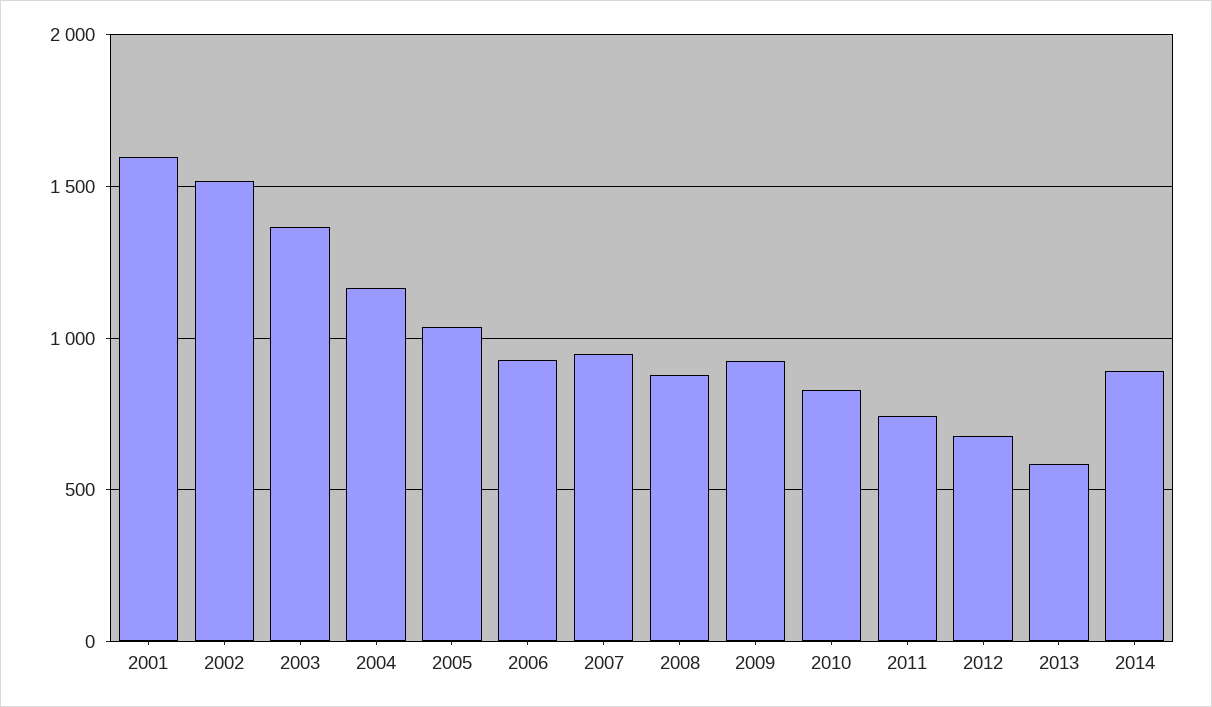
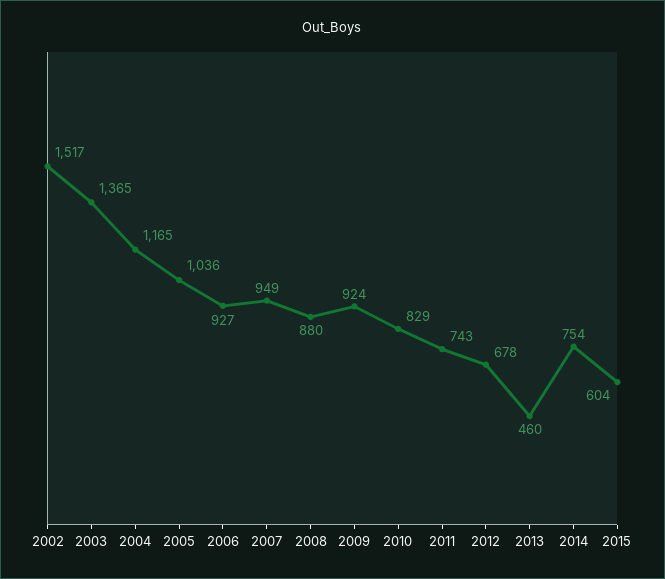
2001: 1600 -> none
2013: 600 -> 460
2014: 900 -> 754
2015: none -> 604

